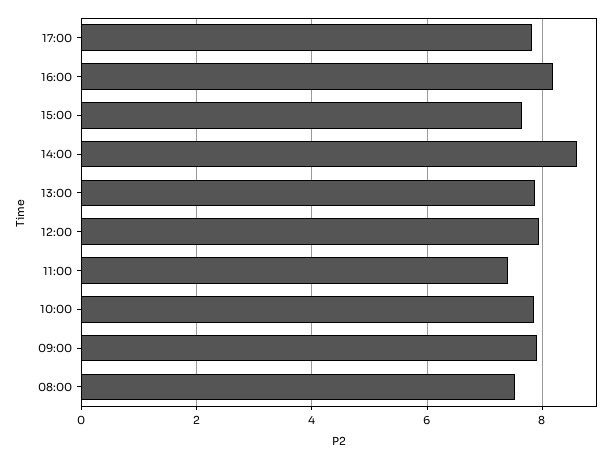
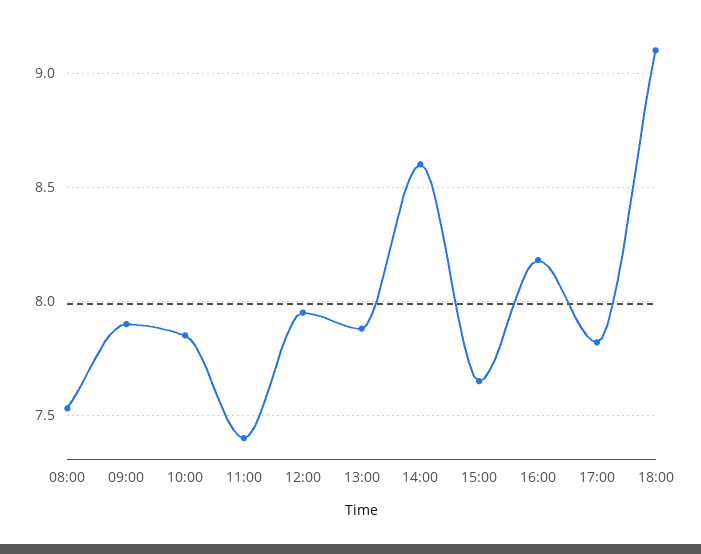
18:00: none -> 9.1

